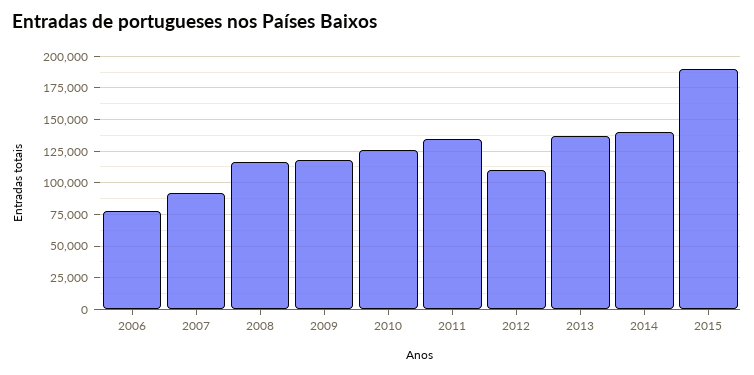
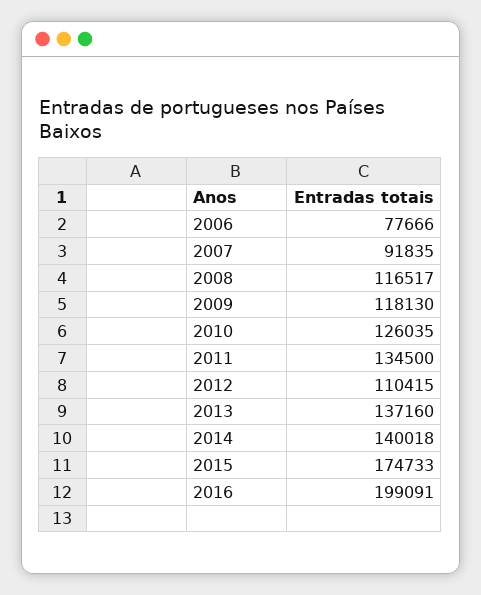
2015: 190000 -> 174733
2016: none -> 199091

